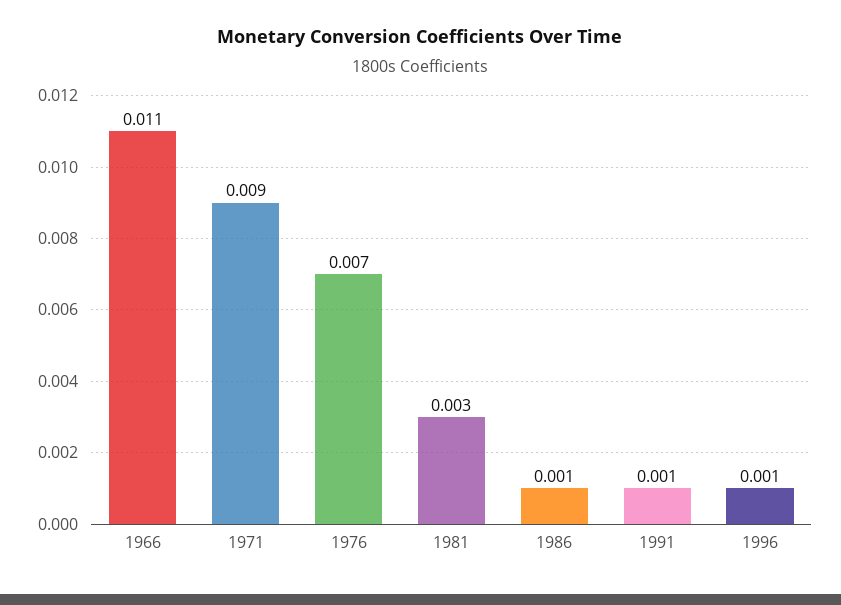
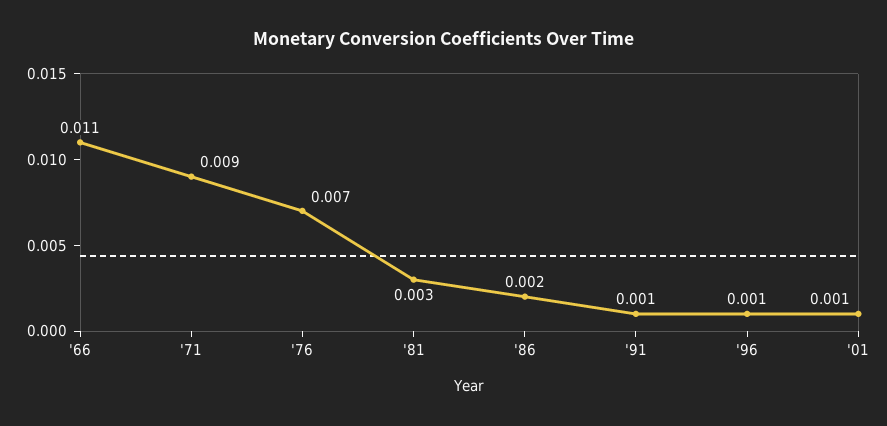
1986: 0.001 -> 0.002
'01: none -> 0.001

